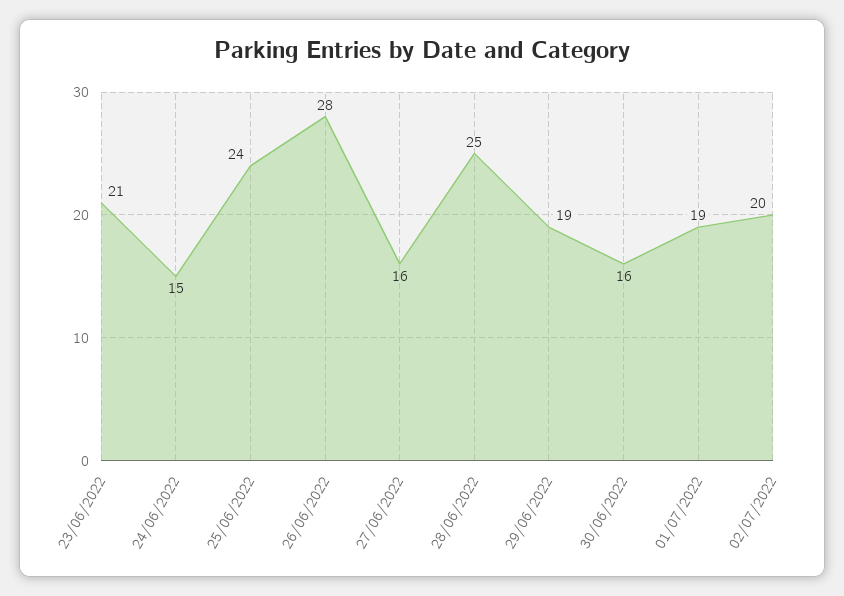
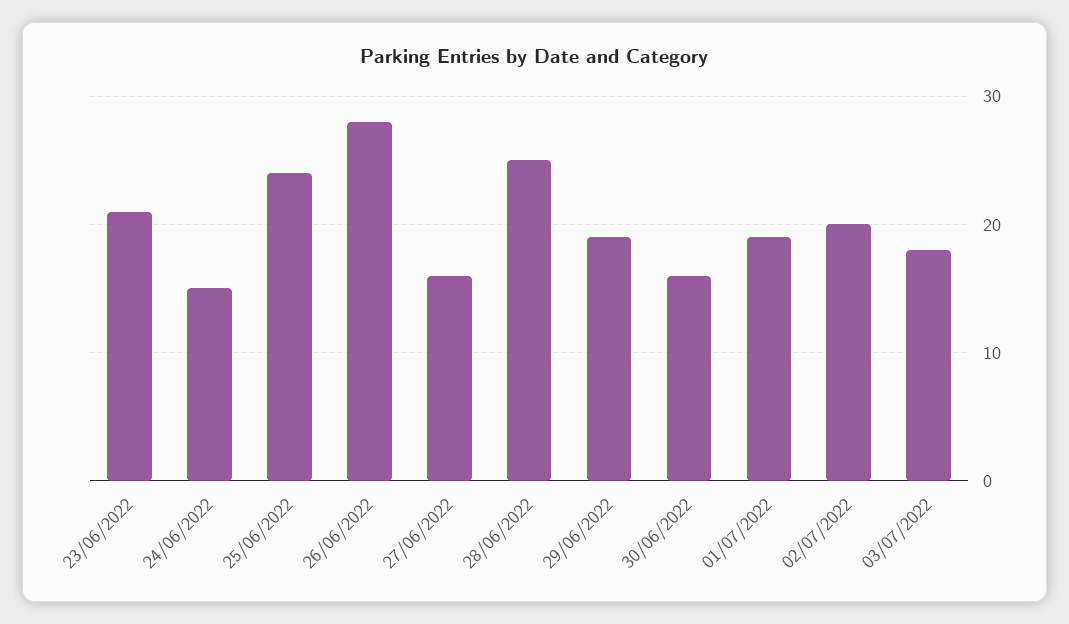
03/07/2022: none -> 18

